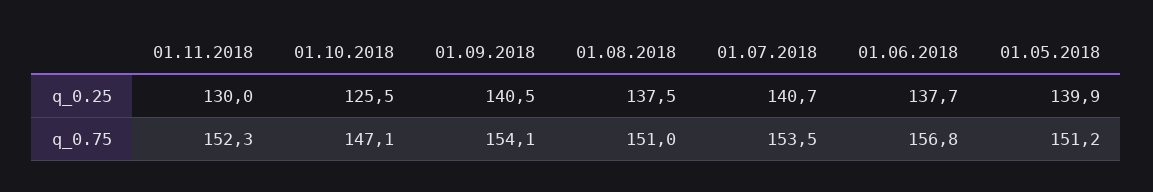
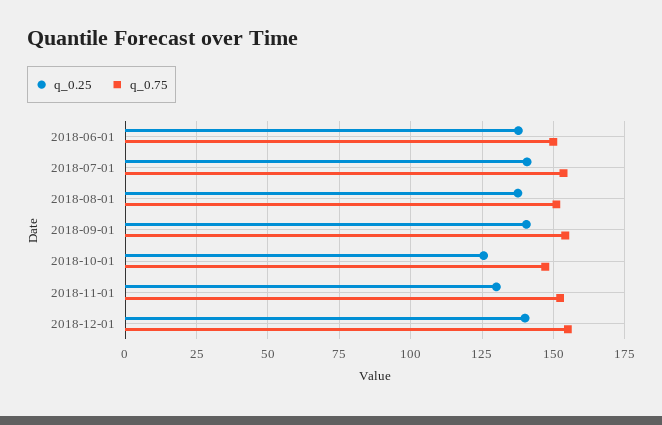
q_0.25, 01.05.2018: 139.9 -> none
q_0.75, 01.06.2018: 156.8 -> 150
q_0.75, 01.05.2018: 151.2 -> none
q_0.25, 2018-12-01: none -> 140
q_0.75, 2018-12-01: none -> 155

